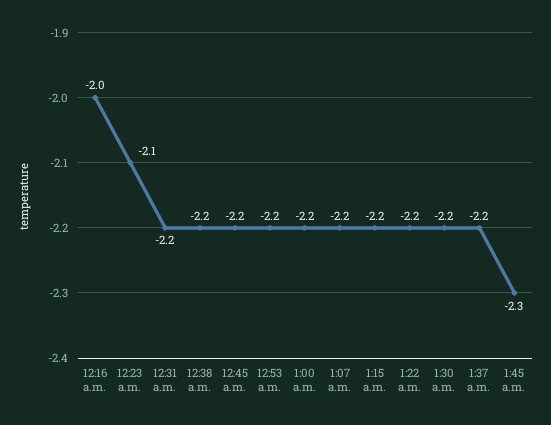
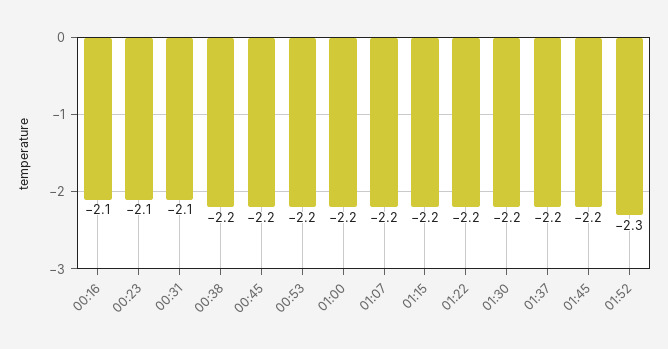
12:16 a.m.: -2 -> -2.1
12:31 a.m.: -2.2 -> -2.1
1:45 a.m.: -2.3 -> -2.2
01:52: none -> -2.3

